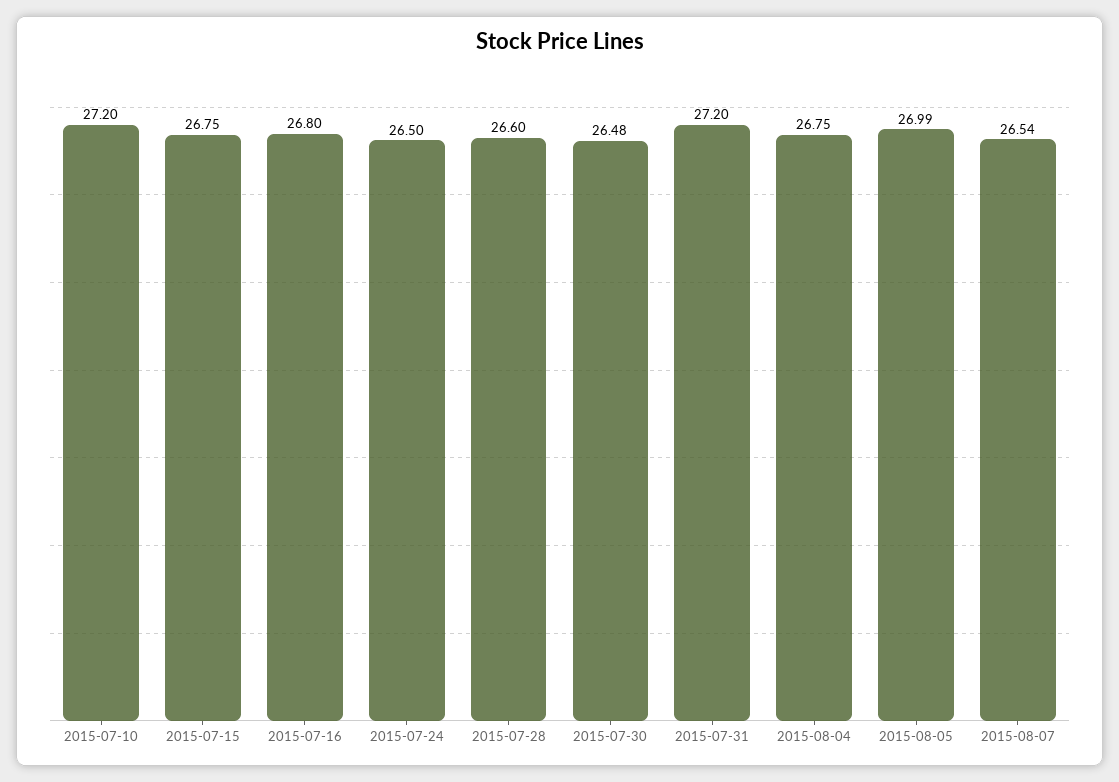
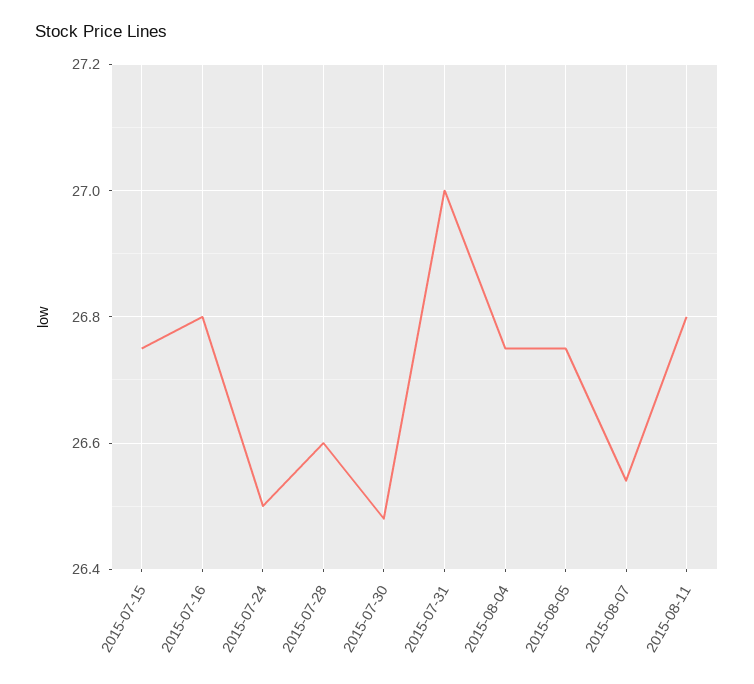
2015-07-10: 27.2 -> none
2015-07-31: 27.2 -> 27
2015-08-05: 26.99 -> 26.75
2015-08-11: none -> 26.8

